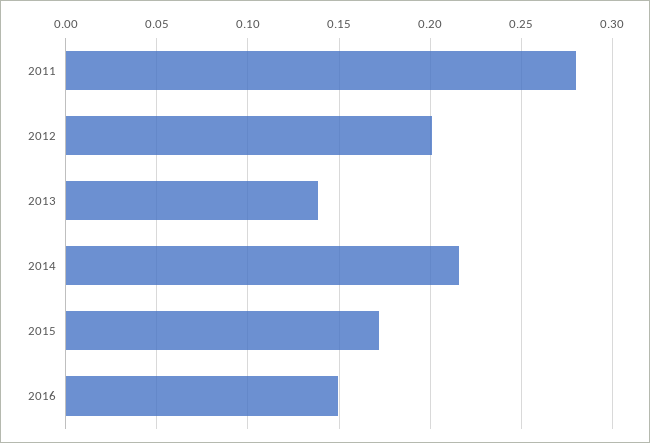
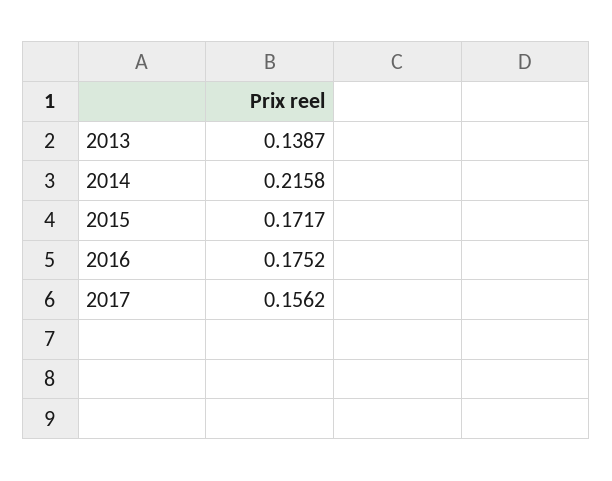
2011: 0.28 -> none
2012: 0.2 -> none
2016: 0.15 -> 0.1752
2017: none -> 0.1562

